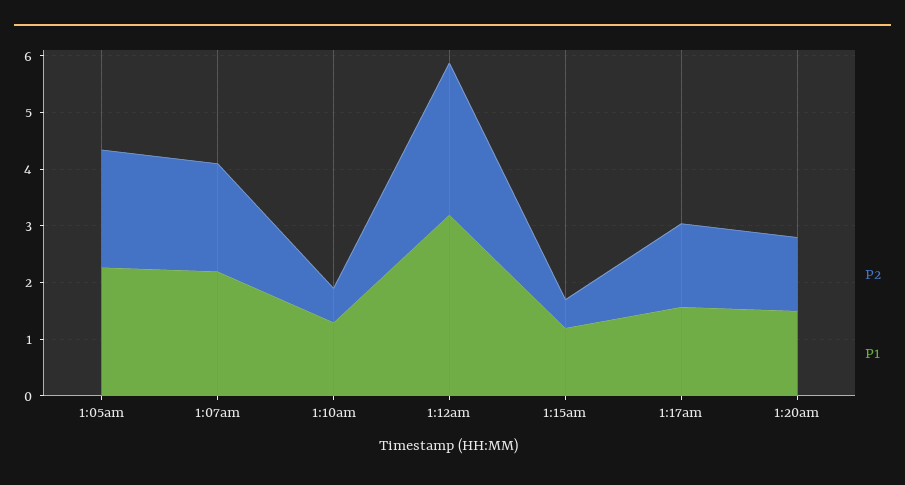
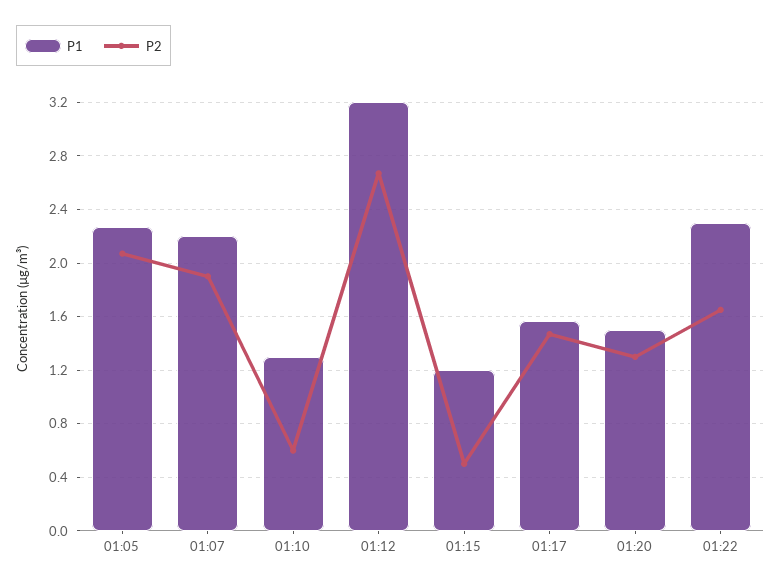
P1, 01:22: none -> 2.3
P2, 01:22: none -> 1.65

